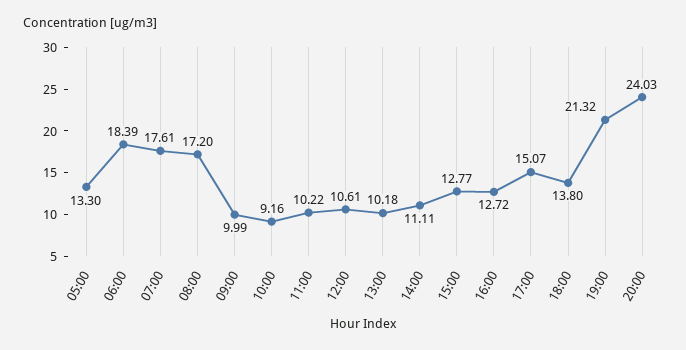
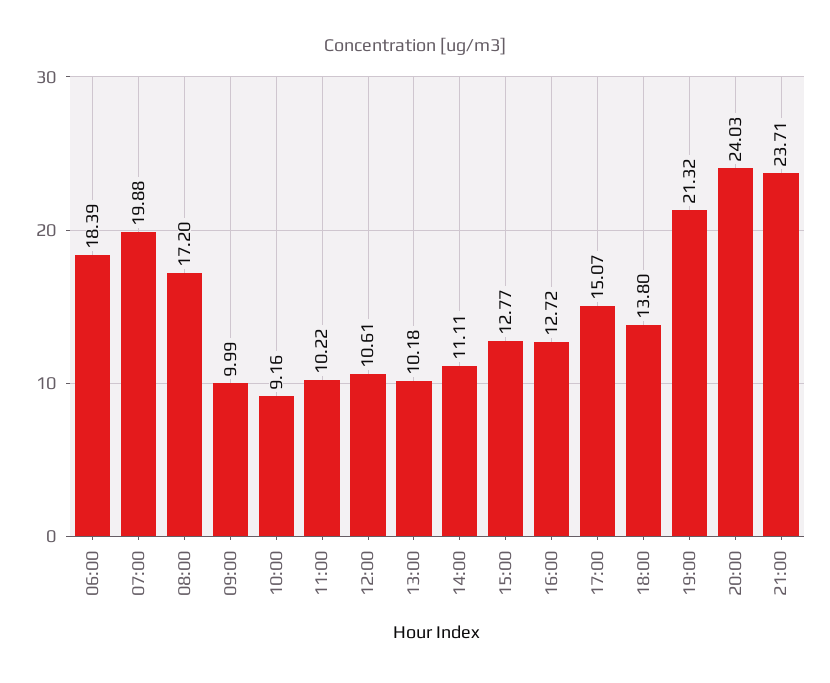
05:00: 13.3 -> none
07:00: 17.61 -> 19.88
21:00: none -> 23.71

